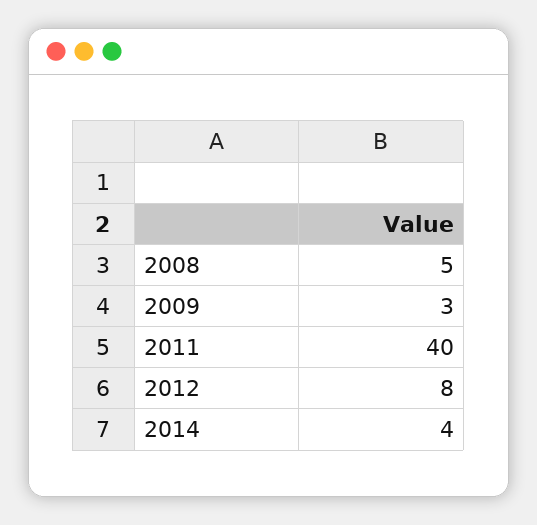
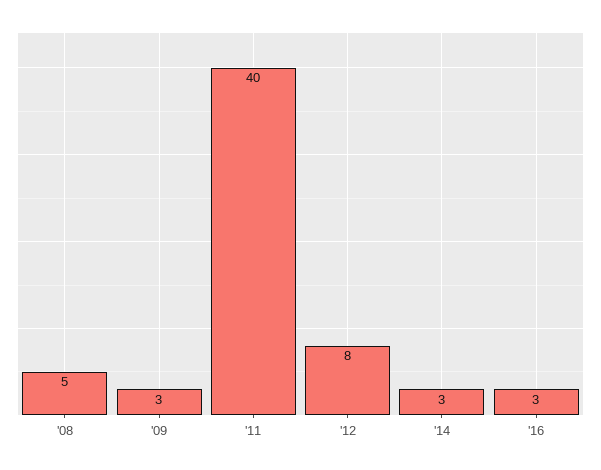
2014: 4 -> 3
'16: none -> 3

